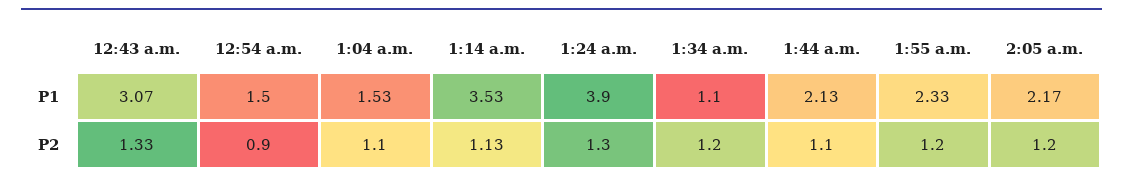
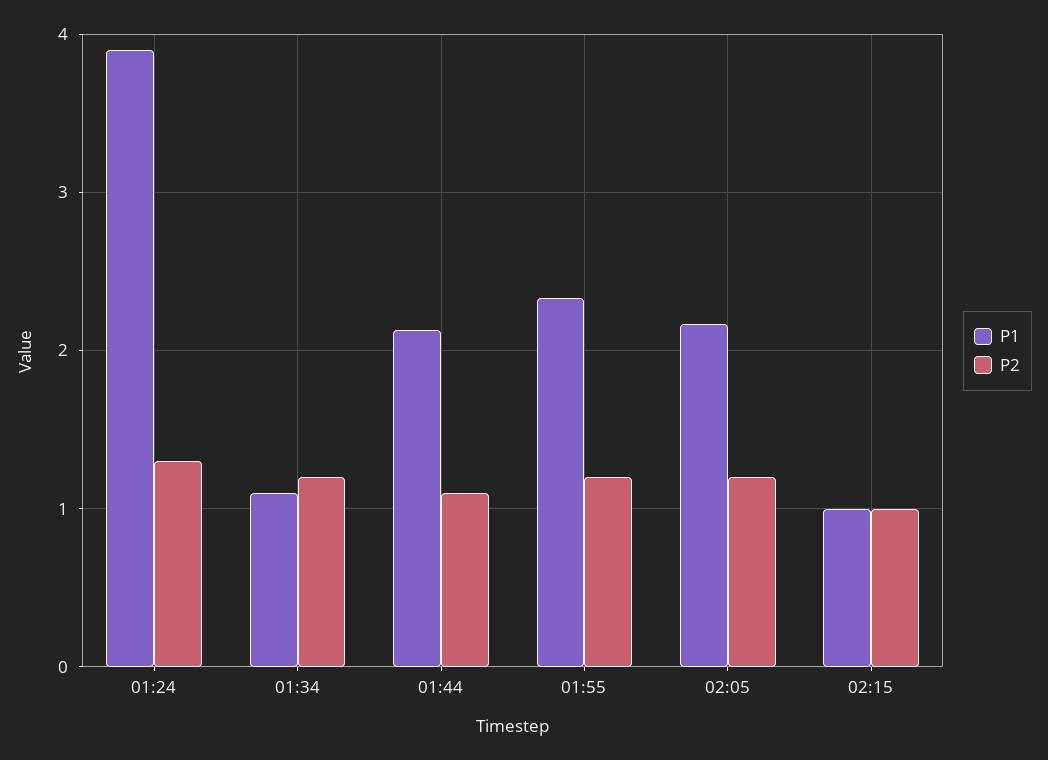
P1, 12:43 a.m.: 3.07 -> none
P1, 12:54 a.m.: 1.5 -> none
P1, 1:04 a.m.: 1.53 -> none
P1, 1:14 a.m.: 3.53 -> none
P2, 12:43 a.m.: 1.33 -> none
P2, 12:54 a.m.: 0.9 -> none
P2, 1:04 a.m.: 1.1 -> none
P2, 1:14 a.m.: 1.13 -> none
P1, 02:15: none -> 1
P2, 02:15: none -> 1

